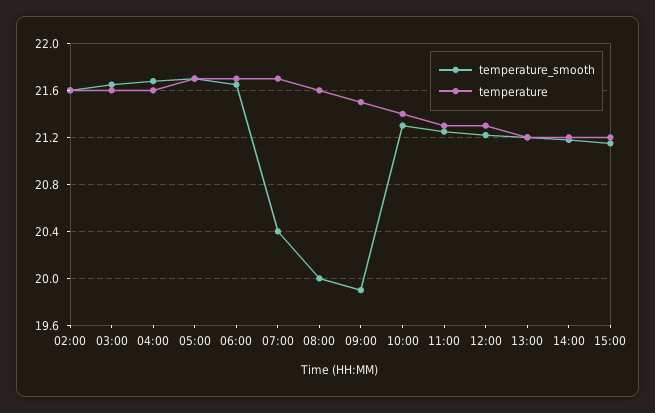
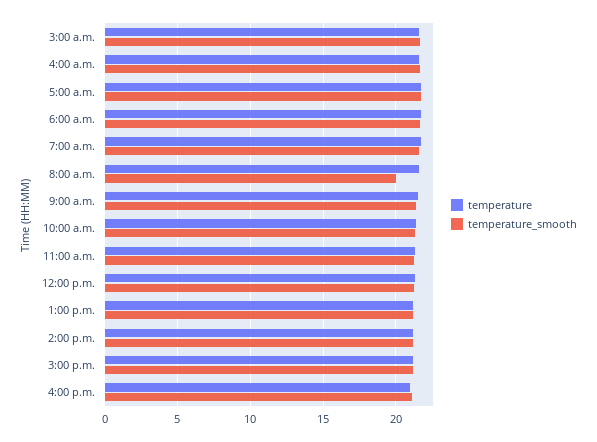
temperature_smooth, 02:00: 21.6 -> none
temperature, 02:00: 21.6 -> none
temperature_smooth, 07:00: 20.4 -> 21.5
temperature_smooth, 09:00: 19.9 -> 21.5
temperature, 4:00 p.m.: none -> 21
temperature_smooth, 4:00 p.m.: none -> 21

